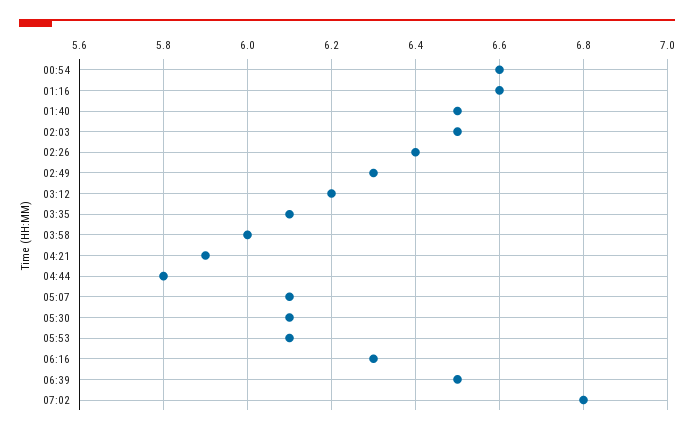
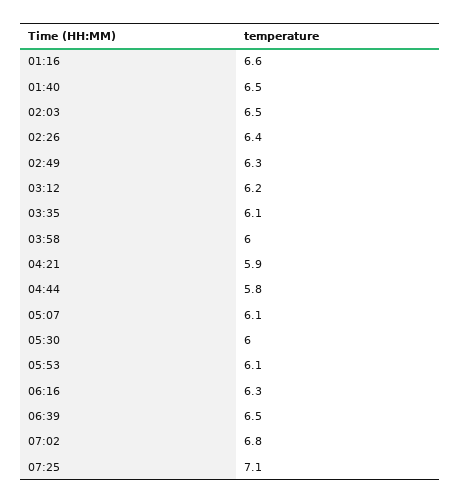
00:54: 6.6 -> none
05:30: 6.1 -> 6
07:25: none -> 7.1

